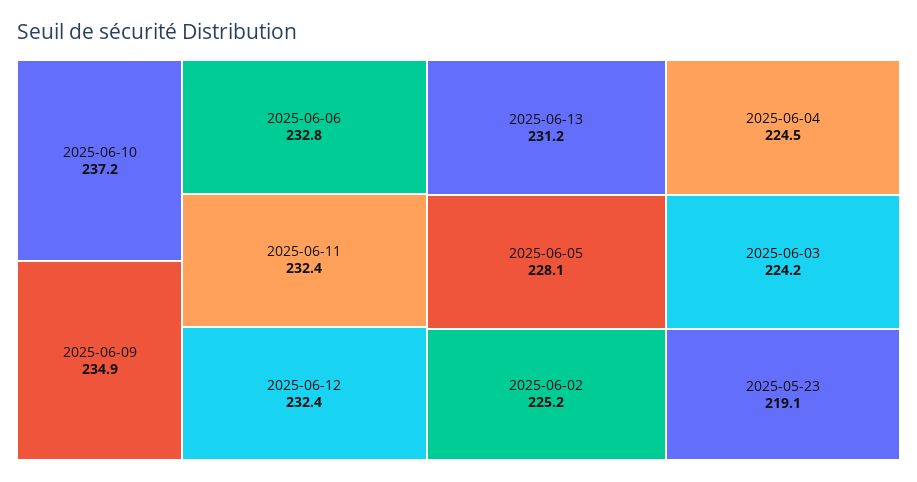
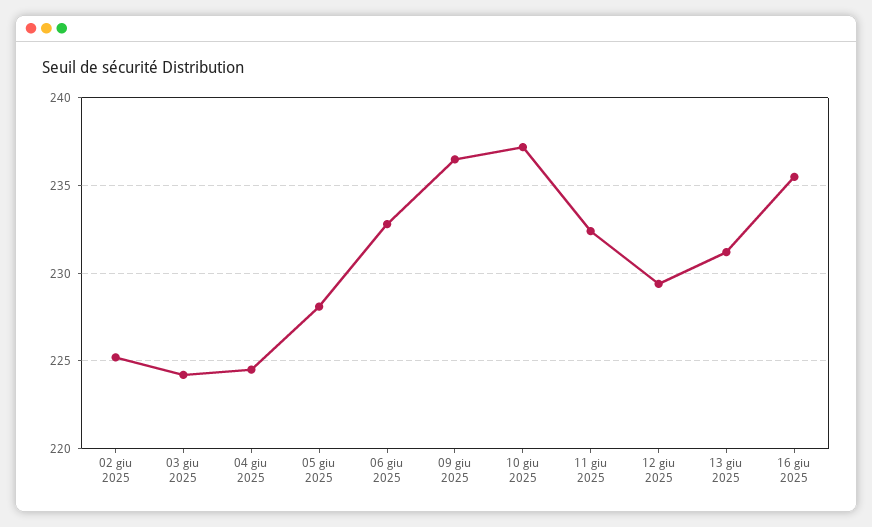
2025-06-09: 234.9 -> 236.5
2025-06-12: 232.4 -> 229.5
2025-05-23: 219.1 -> none
16 giu 2025: none -> 235.5

